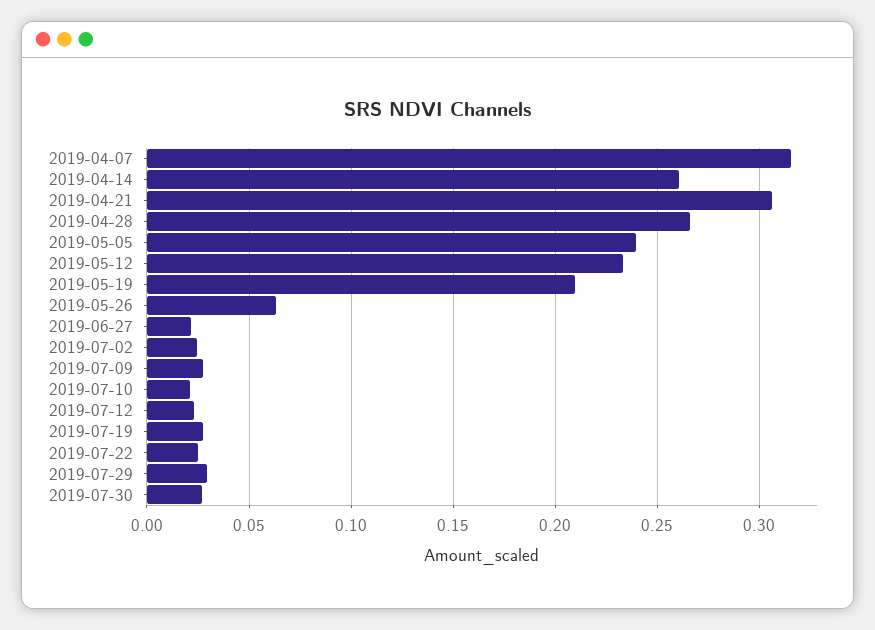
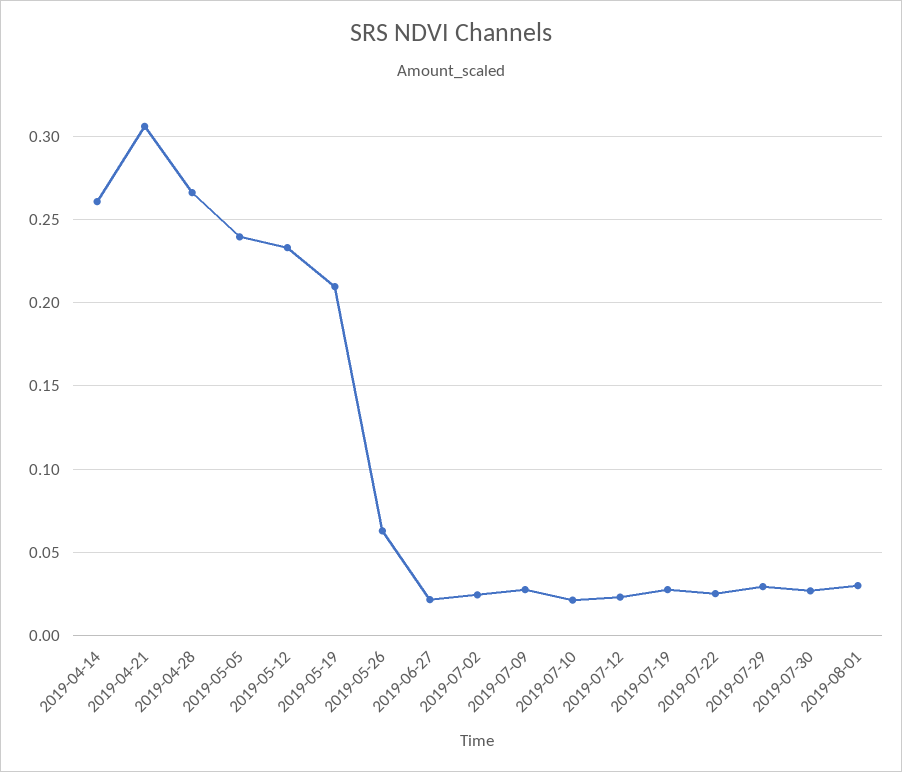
2019-04-07: 0.315 -> none
2019-08-01: none -> 0.03

